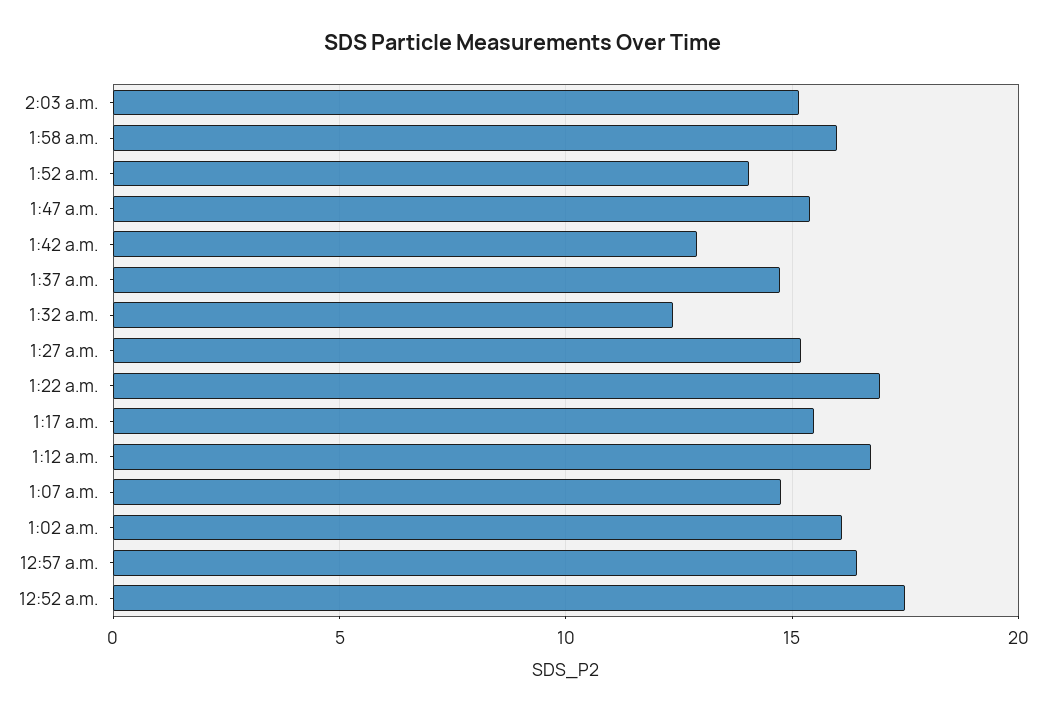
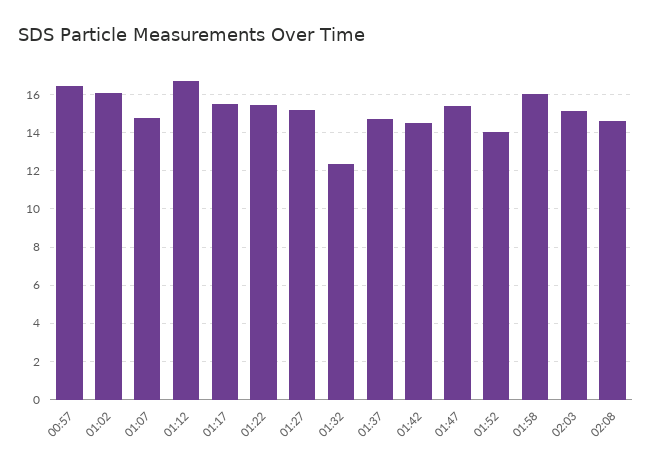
1:42 a.m.: 13 -> 14.5
1:22 a.m.: 17 -> 15.5
12:52 a.m.: 17.5 -> none
02:08: none -> 14.5

